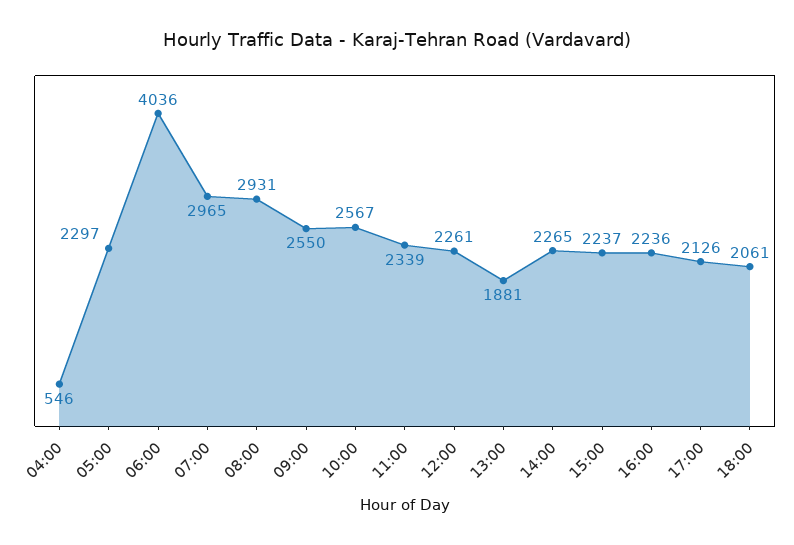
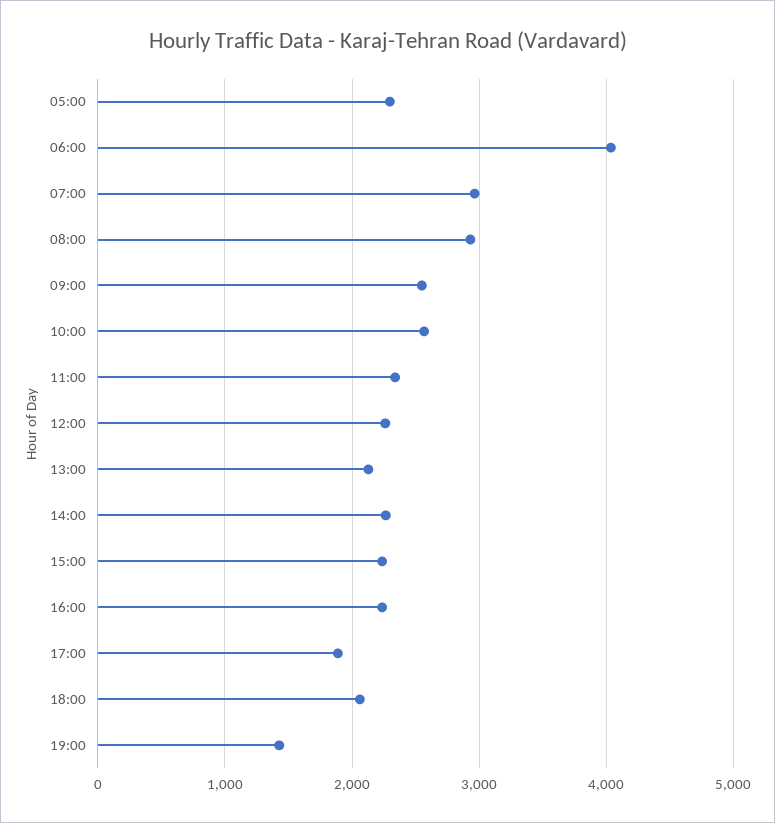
04:00: 546 -> none
13:00: 1881 -> 2100
17:00: 2126 -> 1900
19:00: none -> 1400

